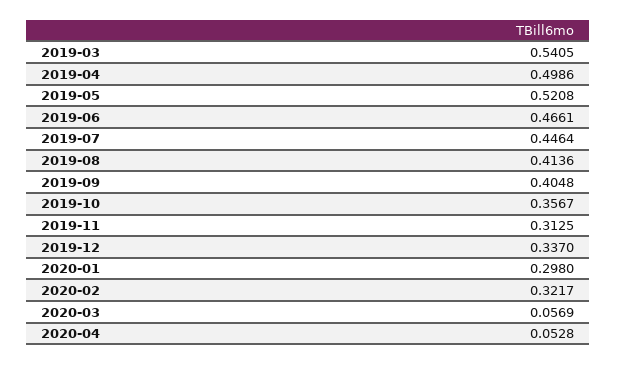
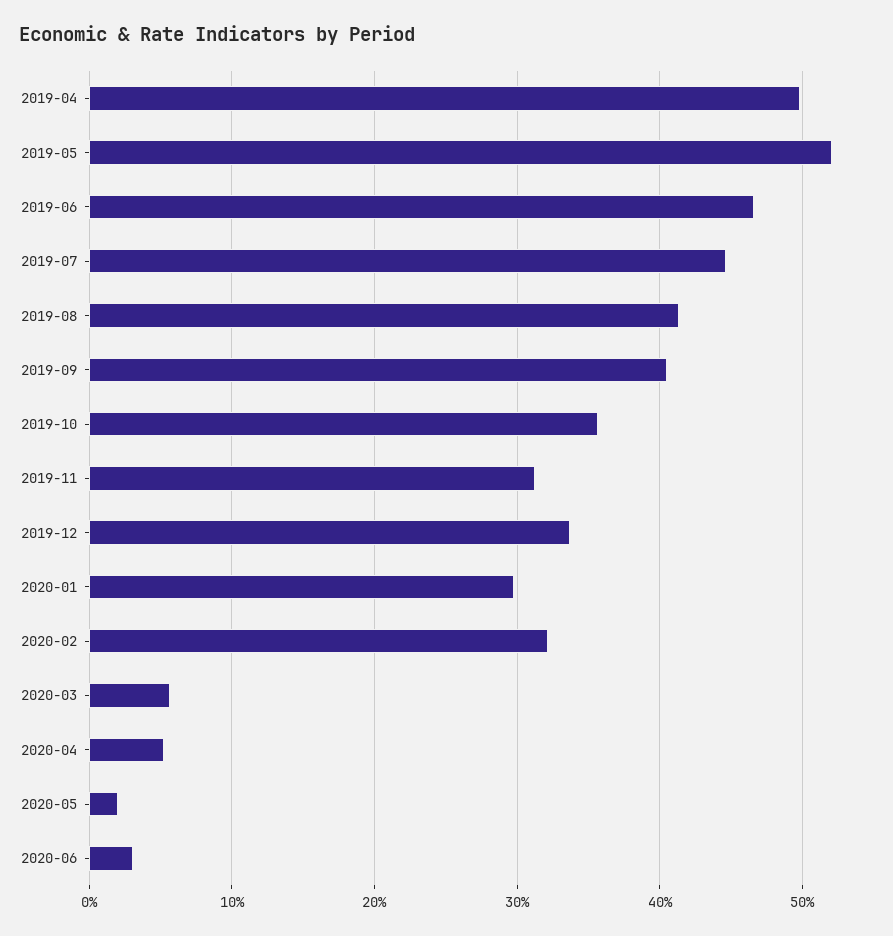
2019-03: 0.5405 -> none
2020-05: none -> 0.02
2020-06: none -> 0.03

